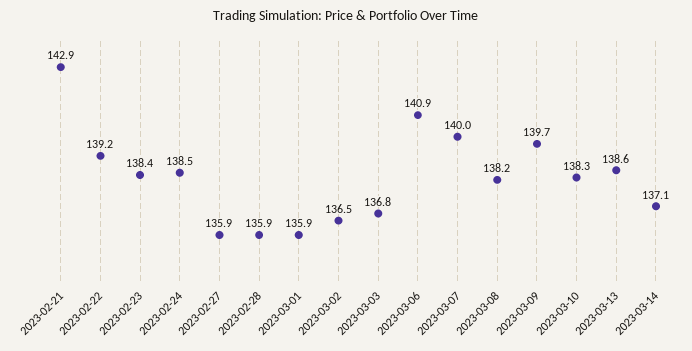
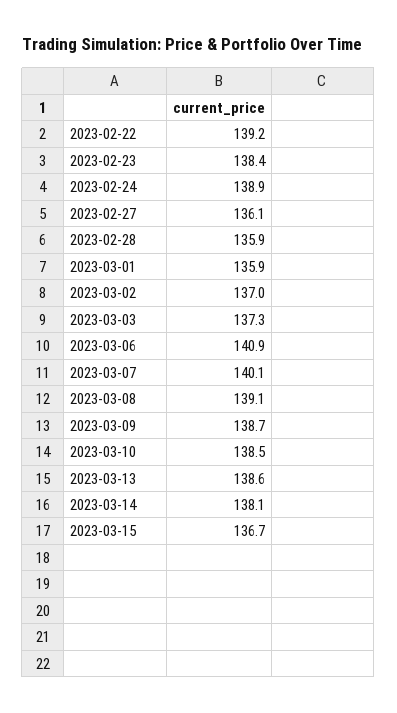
2023-02-21: 142.9 -> none
2023-02-24: 138.5 -> 138.9
2023-02-27: 135.9 -> 136.1
2023-03-02: 136.5 -> 137
2023-03-03: 136.8 -> 137.3
2023-03-07: 140 -> 140.1
2023-03-08: 138.2 -> 139.1
2023-03-09: 139.7 -> 138.7
2023-03-10: 138.3 -> 138.5
2023-03-14: 137.1 -> 138.1
2023-03-15: none -> 136.7

